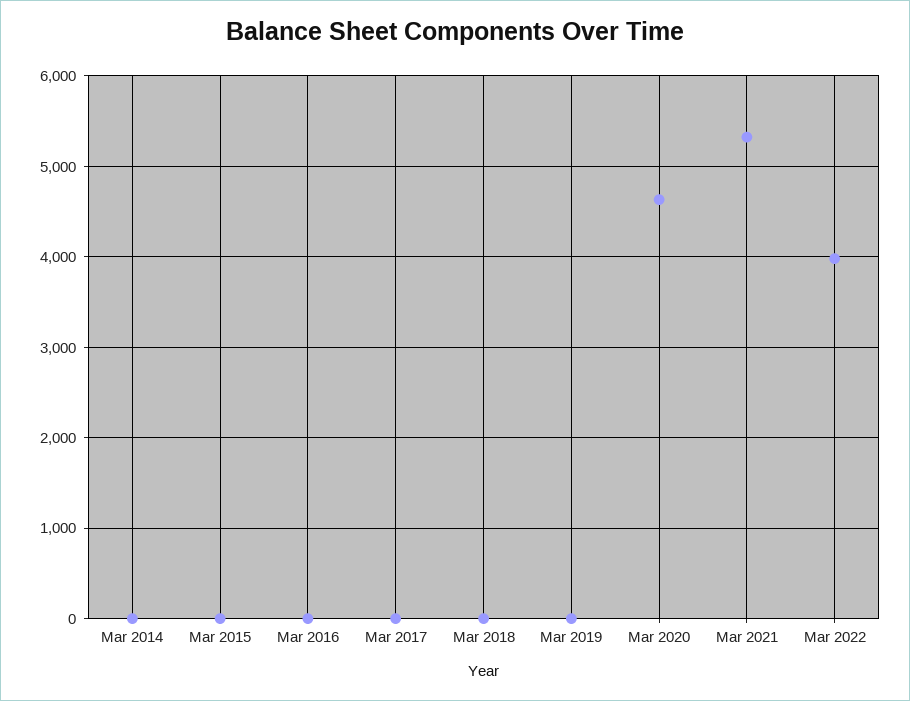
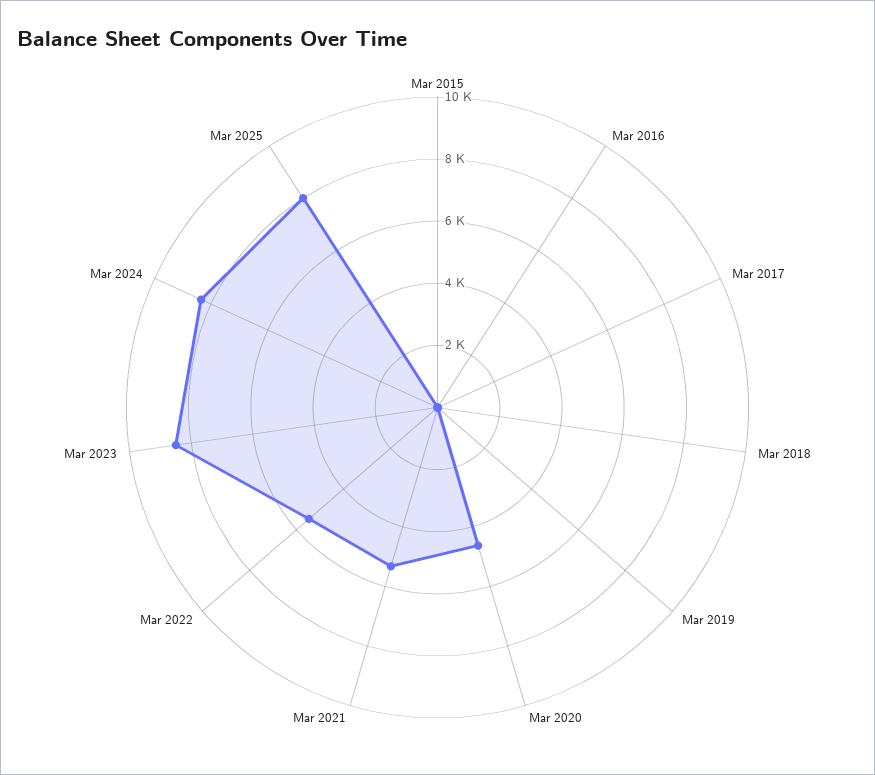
Mar 2014: 0 -> none
Mar 2022: 4000 -> 5500
Mar 2023: none -> 8500
Mar 2024: none -> 8500
Mar 2025: none -> 8000

